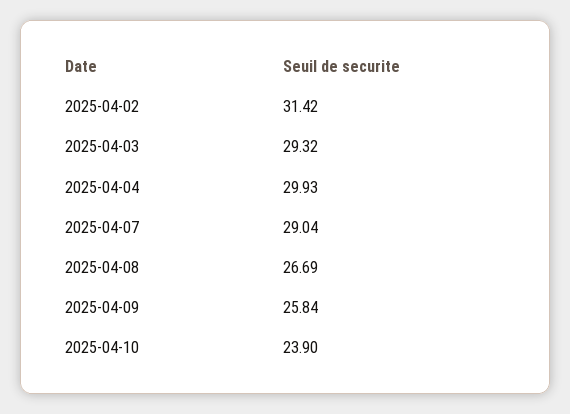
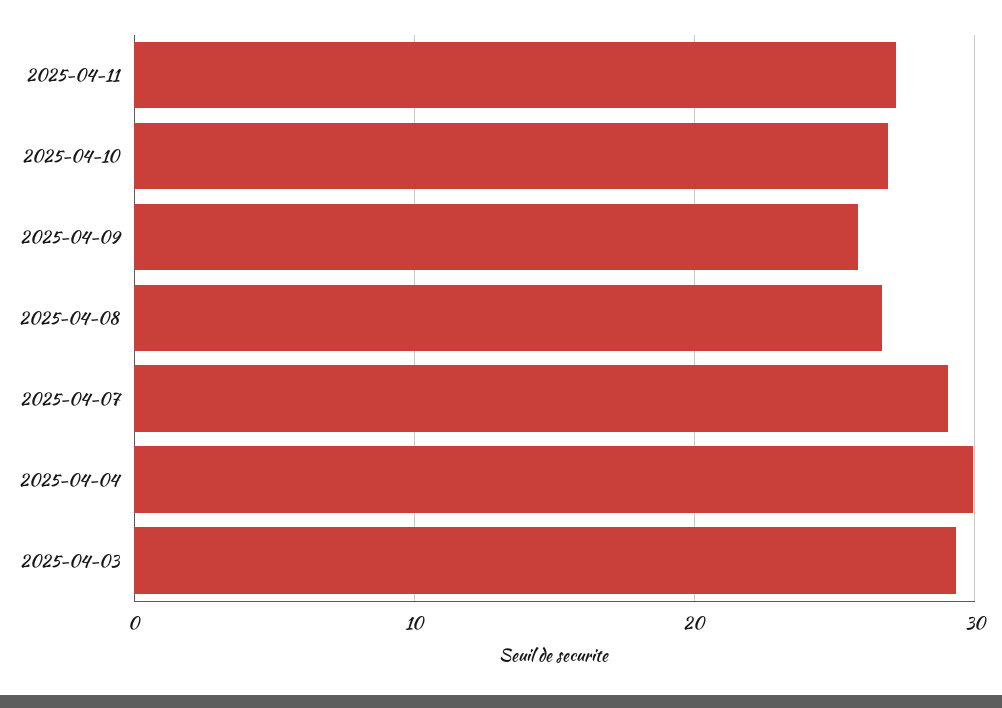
2025-04-02: 31.42 -> none
2025-04-10: 23.9 -> 27
2025-04-11: none -> 27

